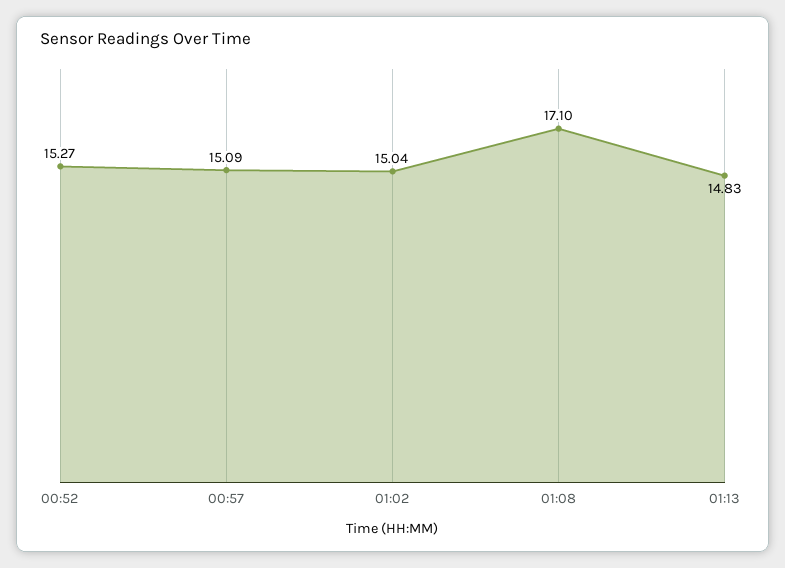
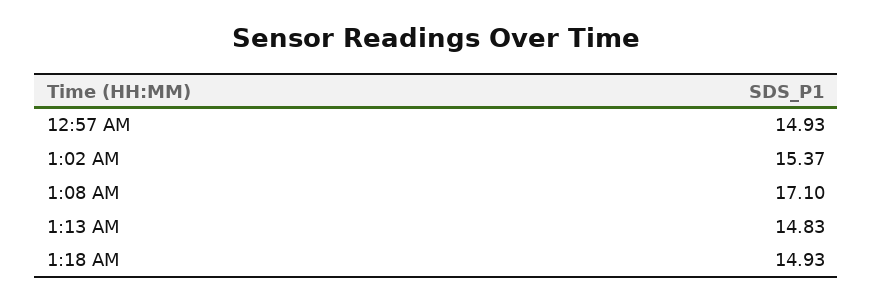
00:52: 15.27 -> none
00:57: 15.09 -> 14.93
01:02: 15.04 -> 15.37
1:18 AM: none -> 14.93

